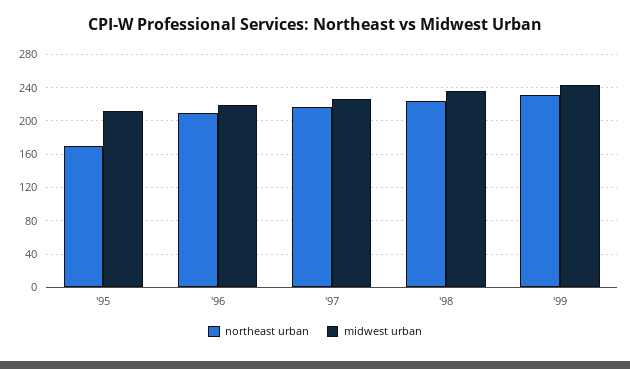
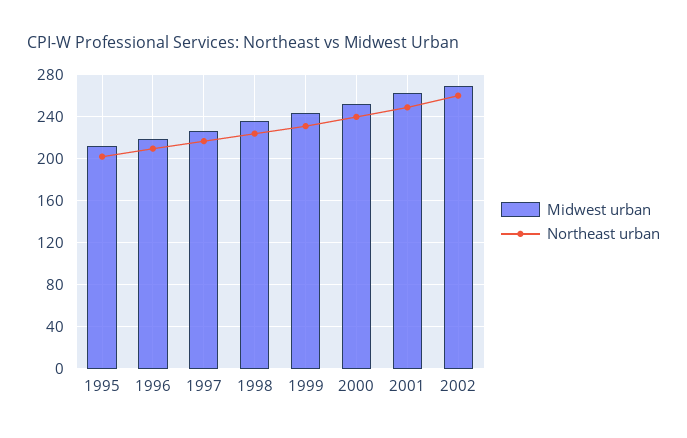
northeast urban, '95: 170 -> 200
midwest urban, 2000: none -> 250
northeast urban, 2000: none -> 240
midwest urban, 2001: none -> 260
northeast urban, 2001: none -> 250
midwest urban, 2002: none -> 270
northeast urban, 2002: none -> 260

